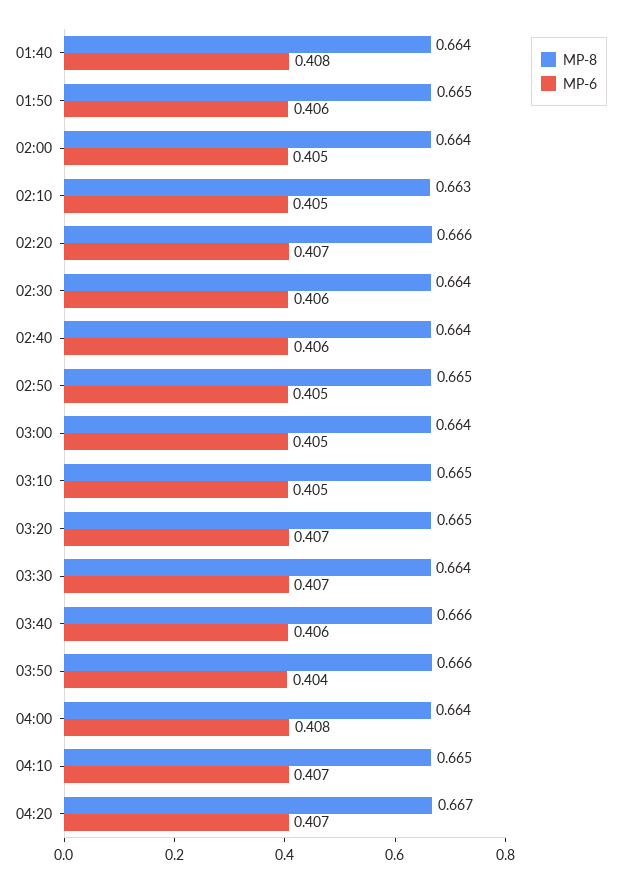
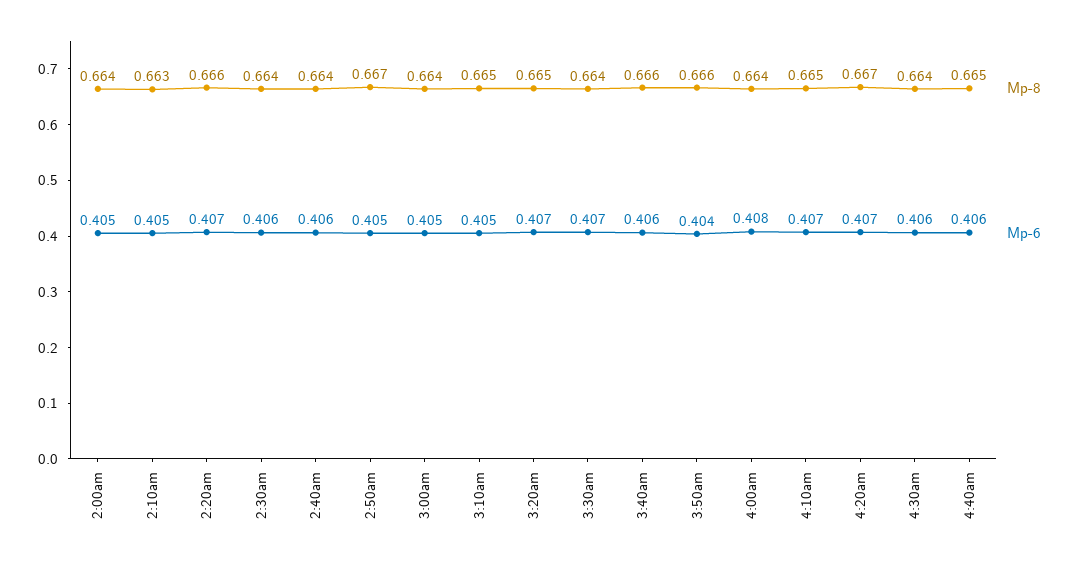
MP-8, 01:40: 0.664 -> none
MP-6, 01:40: 0.408 -> none
MP-8, 01:50: 0.665 -> none
MP-6, 01:50: 0.406 -> none
MP-8, 02:50: 0.665 -> 0.667
MP-8, 4:30am: none -> 0.664
MP-6, 4:30am: none -> 0.406
MP-8, 4:40am: none -> 0.665
MP-6, 4:40am: none -> 0.406

